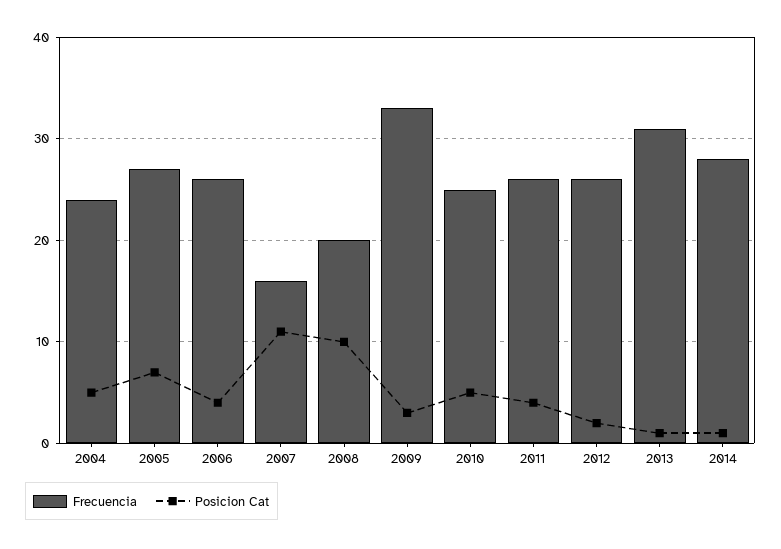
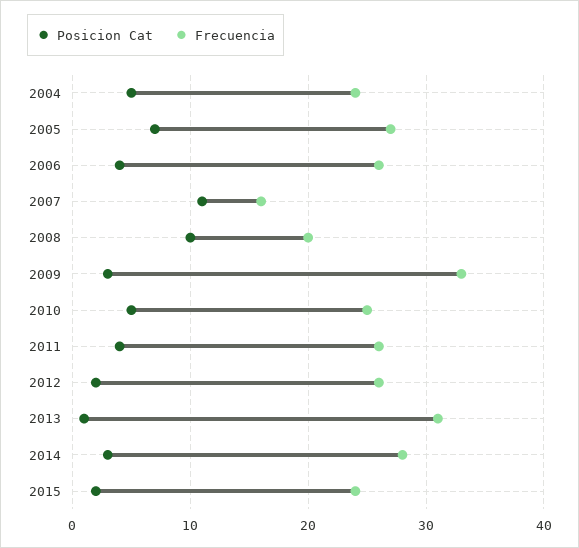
Posicion Cat, 2014: 1 -> 3
Posicion Cat, 2015: none -> 2
Frecuencia, 2015: none -> 24

